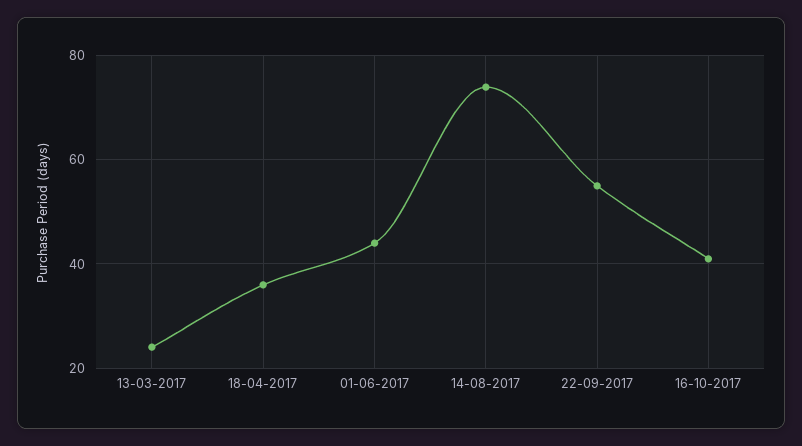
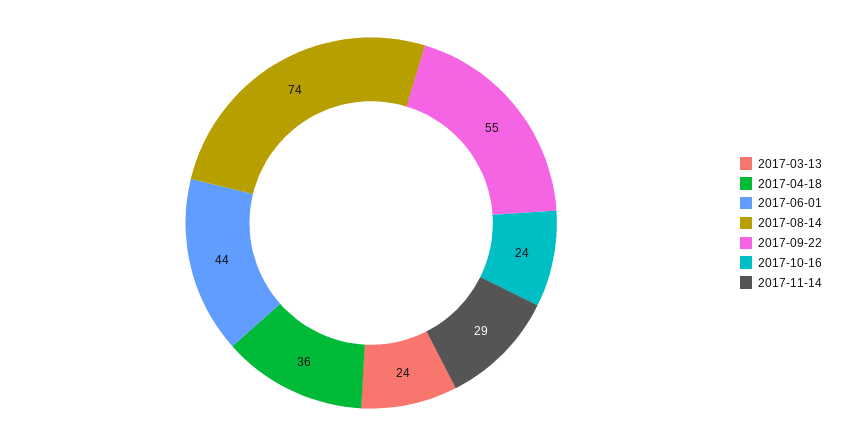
16-10-2017: 40 -> 24
2017-11-14: none -> 29

